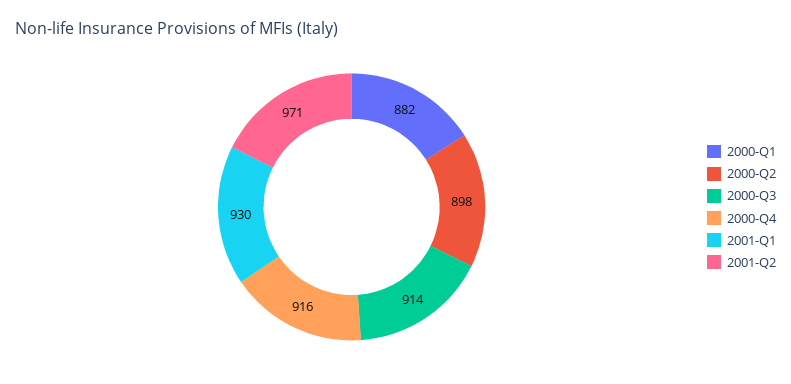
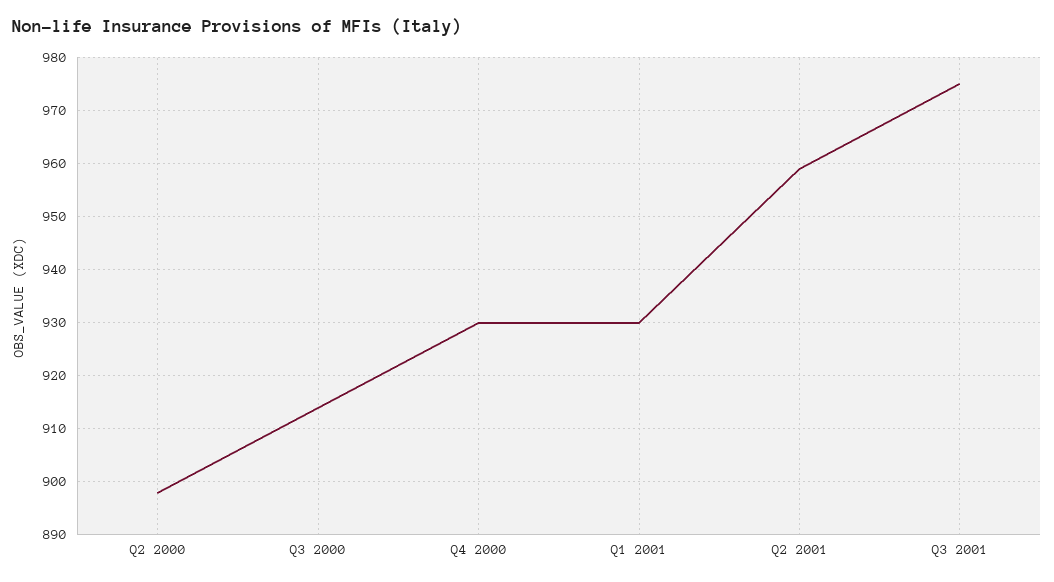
2000-Q1: 882 -> none
2000-Q4: 916 -> 930
2001-Q2: 971 -> 960
Q3 2001: none -> 975

